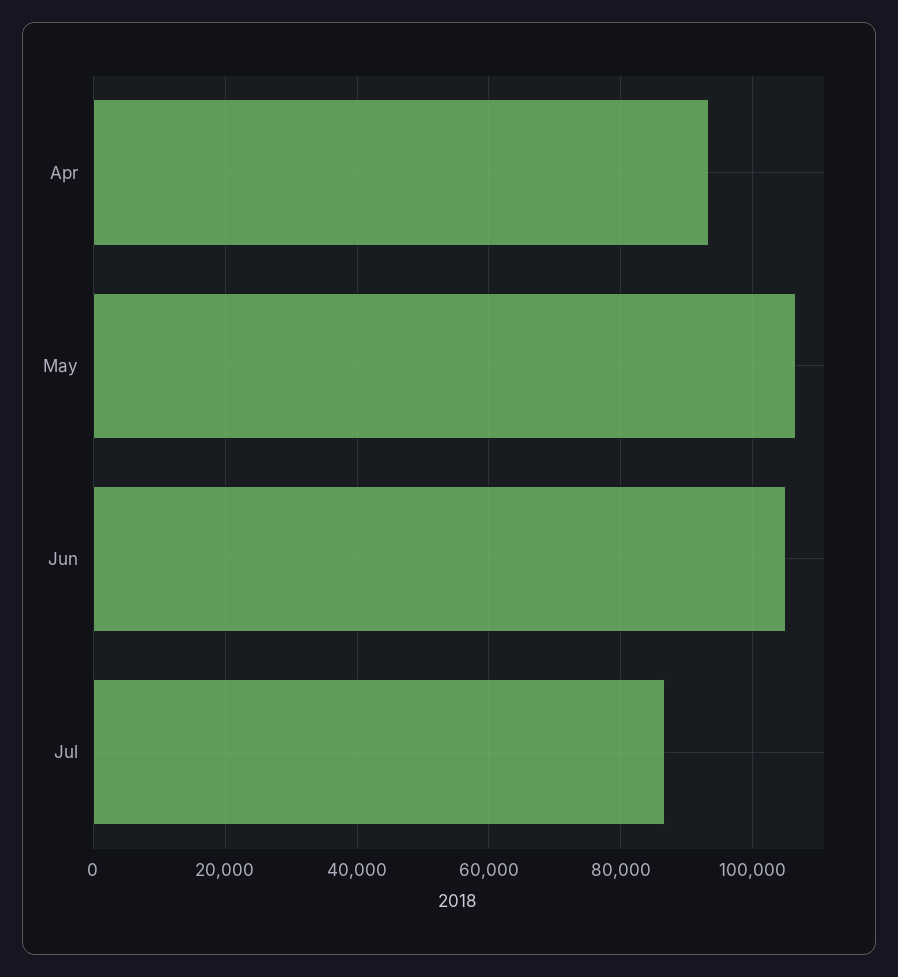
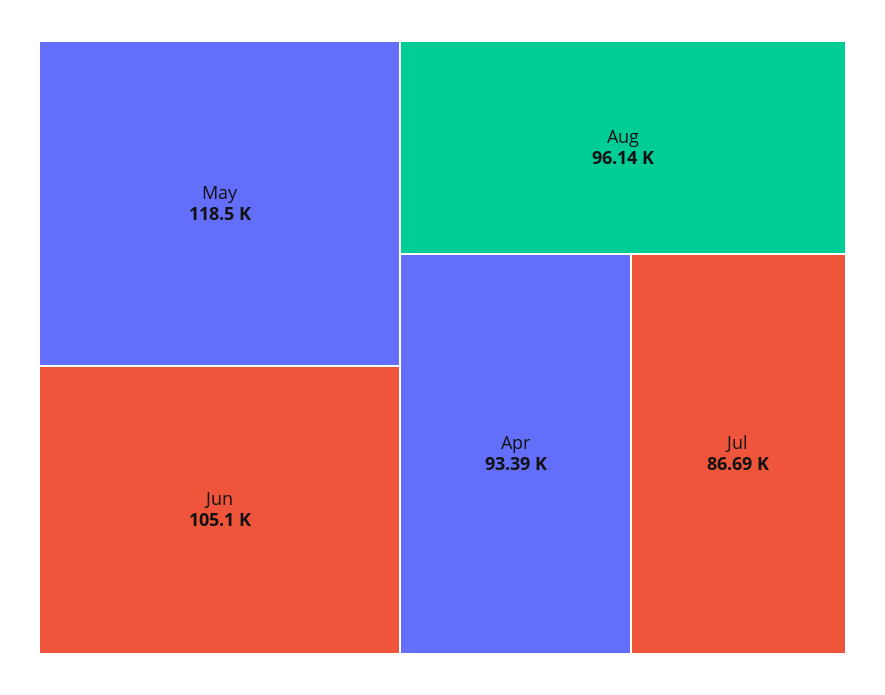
May: 106000 -> 118500
Aug: none -> 96140

